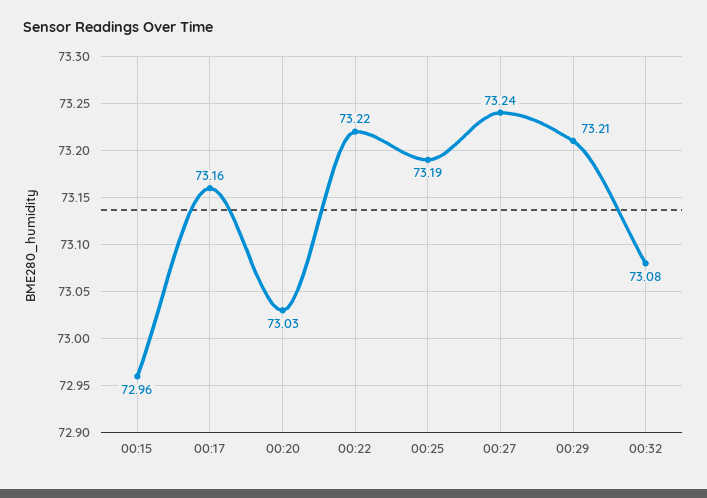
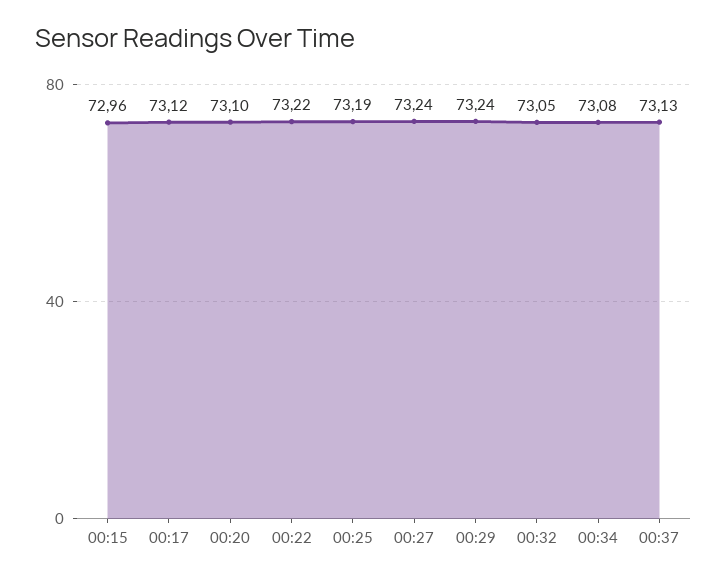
00:17: 73.16 -> 73.12
00:20: 73.03 -> 73.1
00:29: 73.21 -> 73.24
00:32: 73.08 -> 73.05
00:34: none -> 73.08
00:37: none -> 73.13

